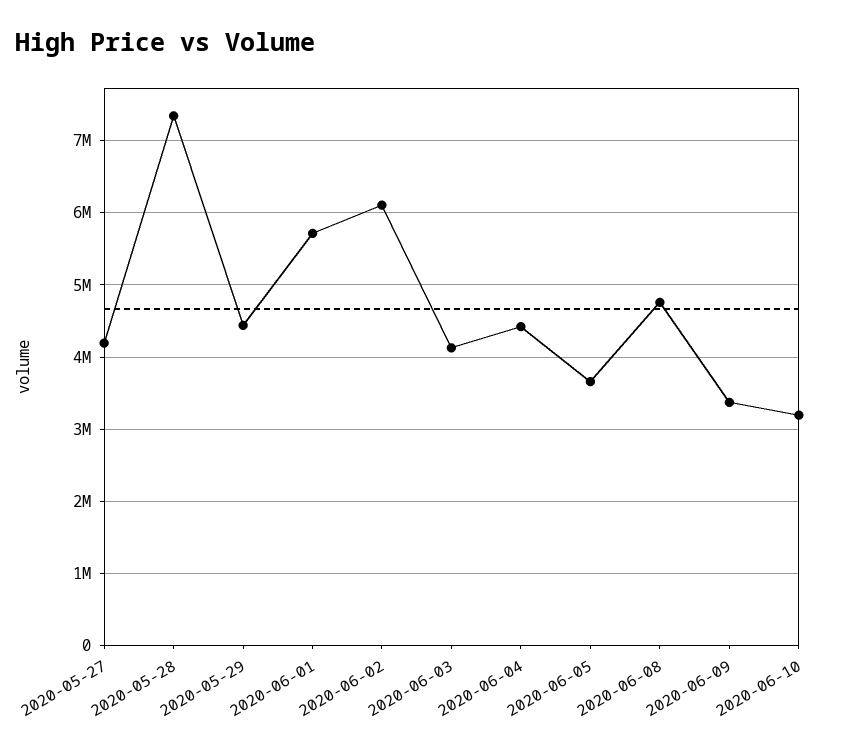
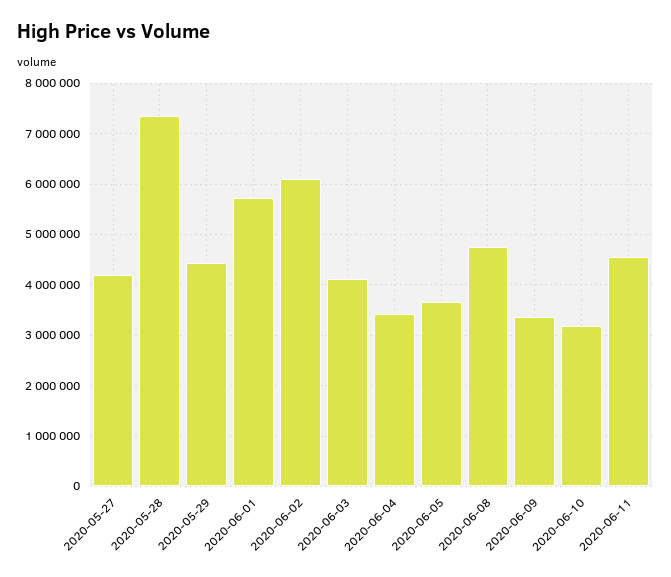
2020-06-04: 4400000 -> 3400000
2020-06-11: none -> 4600000

